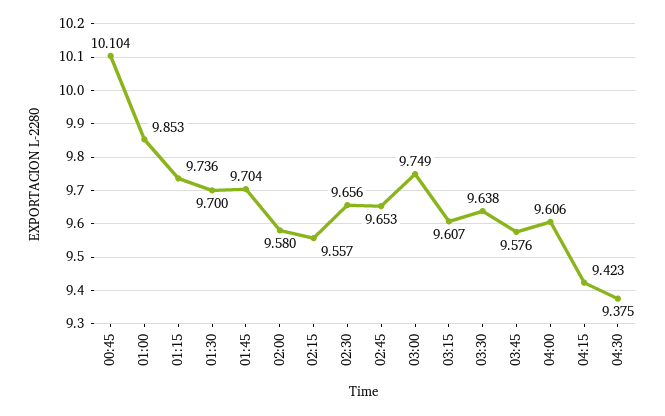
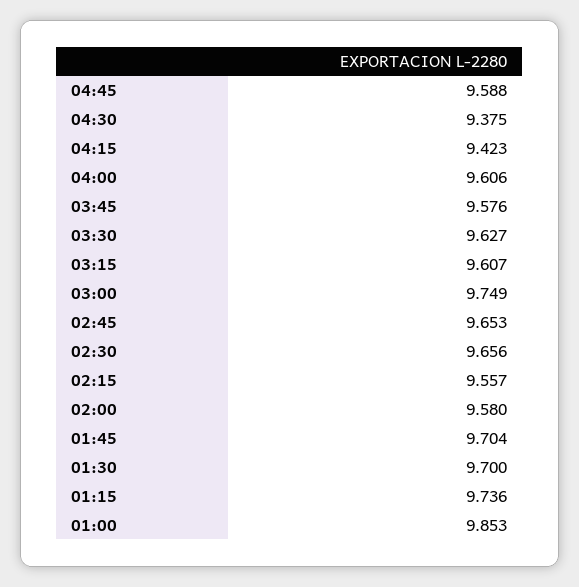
00:45: 10.104 -> none
03:30: 9.638 -> 9.627
04:45: none -> 9.588

